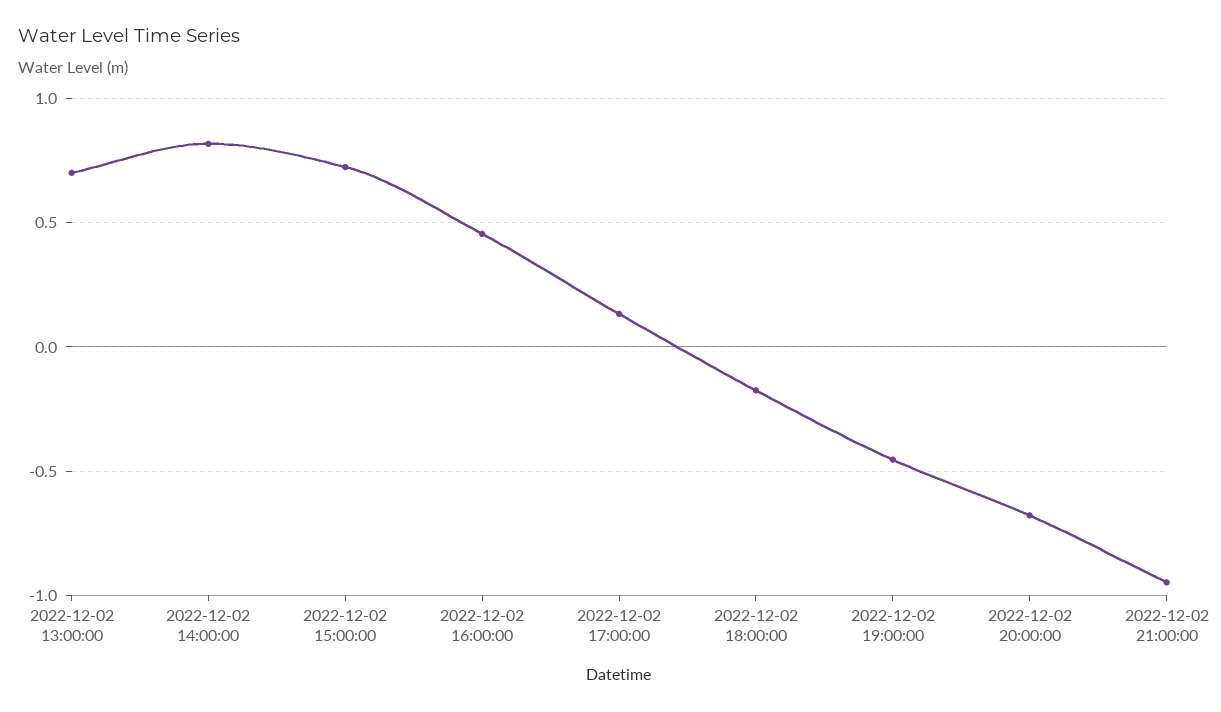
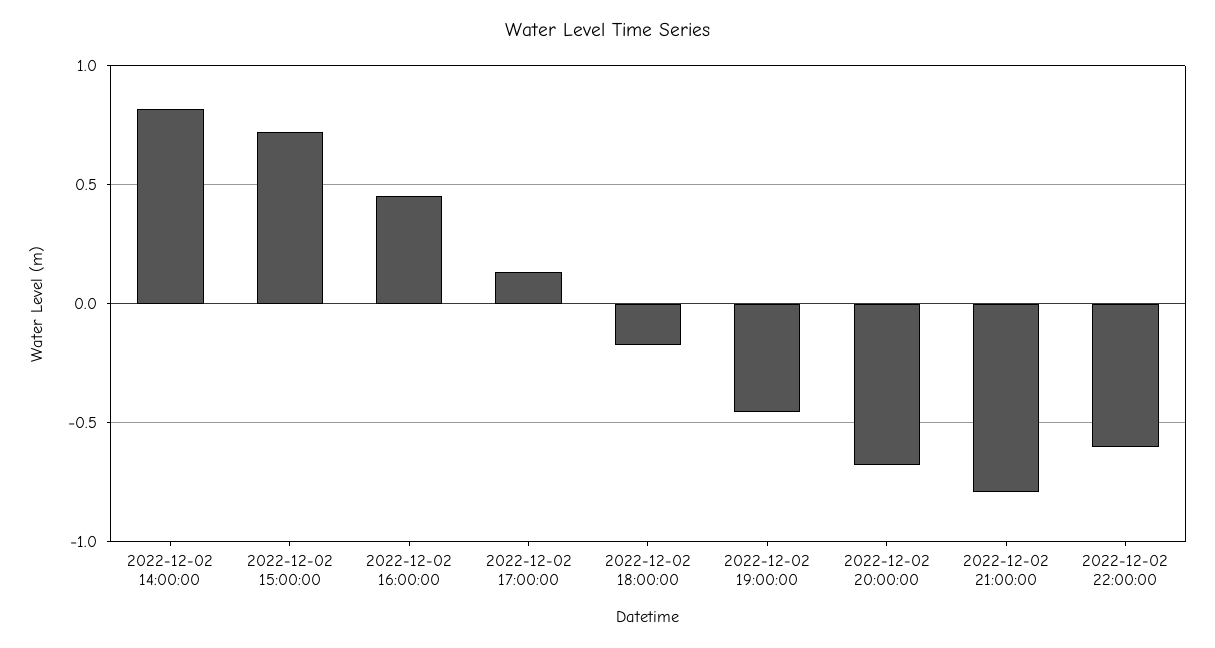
2022-12-02 13:00:00: 0.7 -> none
2022-12-02 21:00:00: -0.95 -> -0.8
2022-12-02 22:00:00: none -> -0.6

